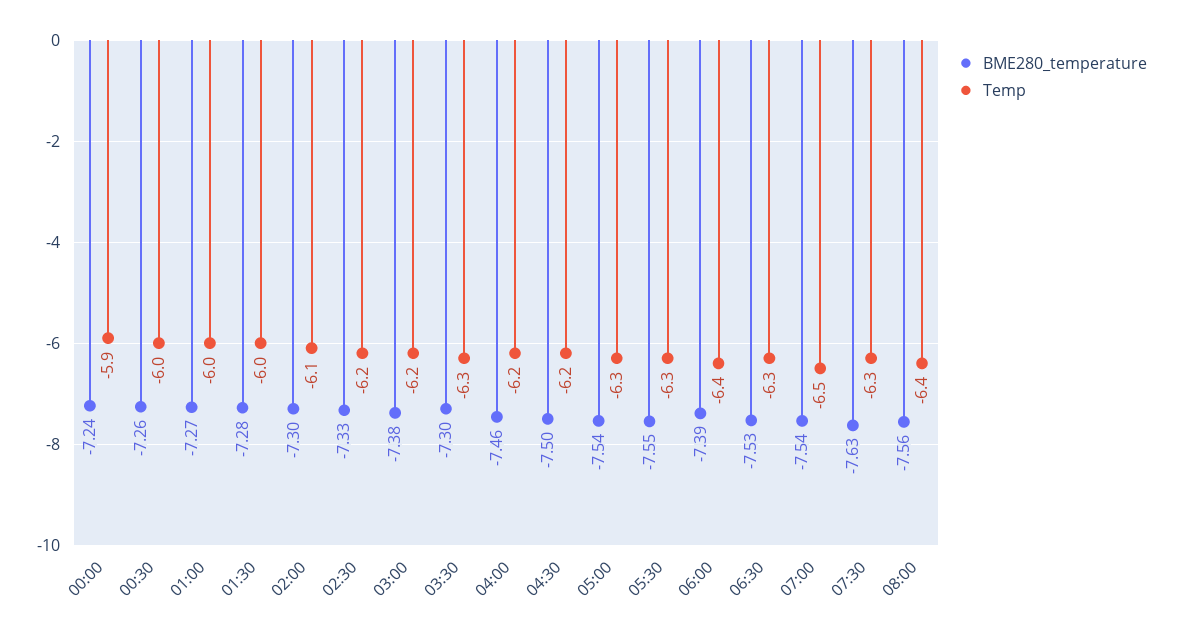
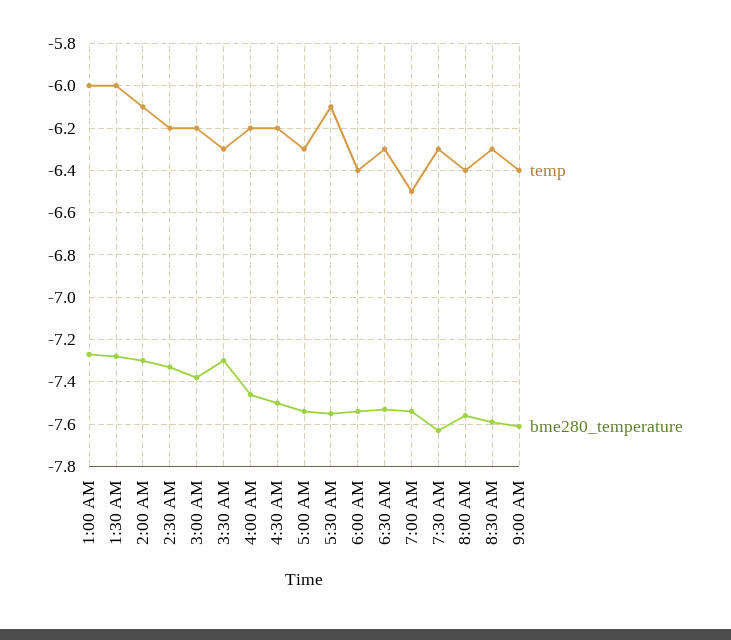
BME280_temperature, 00:00: -7.24 -> none
Temp, 00:00: -5.9 -> none
BME280_temperature, 00:30: -7.26 -> none
Temp, 00:30: -6 -> none
Temp, 05:30: -6.3 -> -6.1
BME280_temperature, 06:00: -7.39 -> -7.55
Temp, 8:30 AM: none -> -6.3
BME280_temperature, 8:30 AM: none -> -7.6
Temp, 9:00 AM: none -> -6.4
BME280_temperature, 9:00 AM: none -> -7.6

